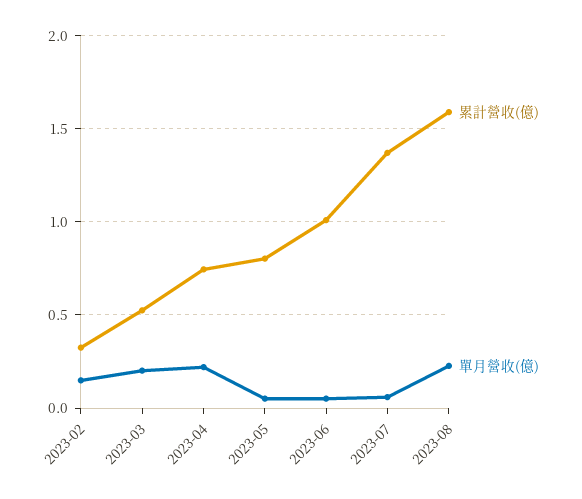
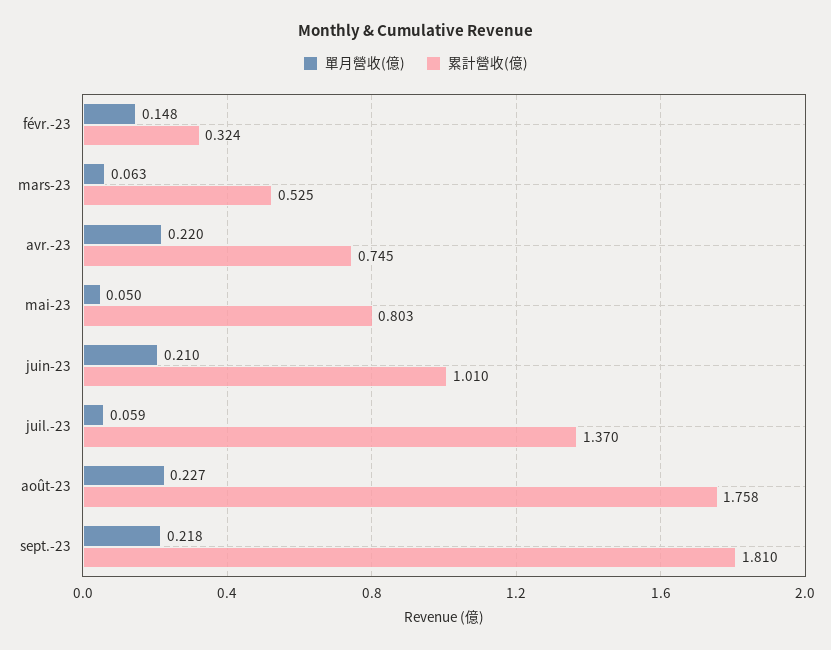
單月營收(億), 2023-03: 0.2 -> 0.063
單月營收(億), 2023-06: 0.05 -> 0.21
累計營收(億), 2023-08: 1.6 -> 1.758
單月營收(億), sept.-23: none -> 0.218
累計營收(億), sept.-23: none -> 1.81

